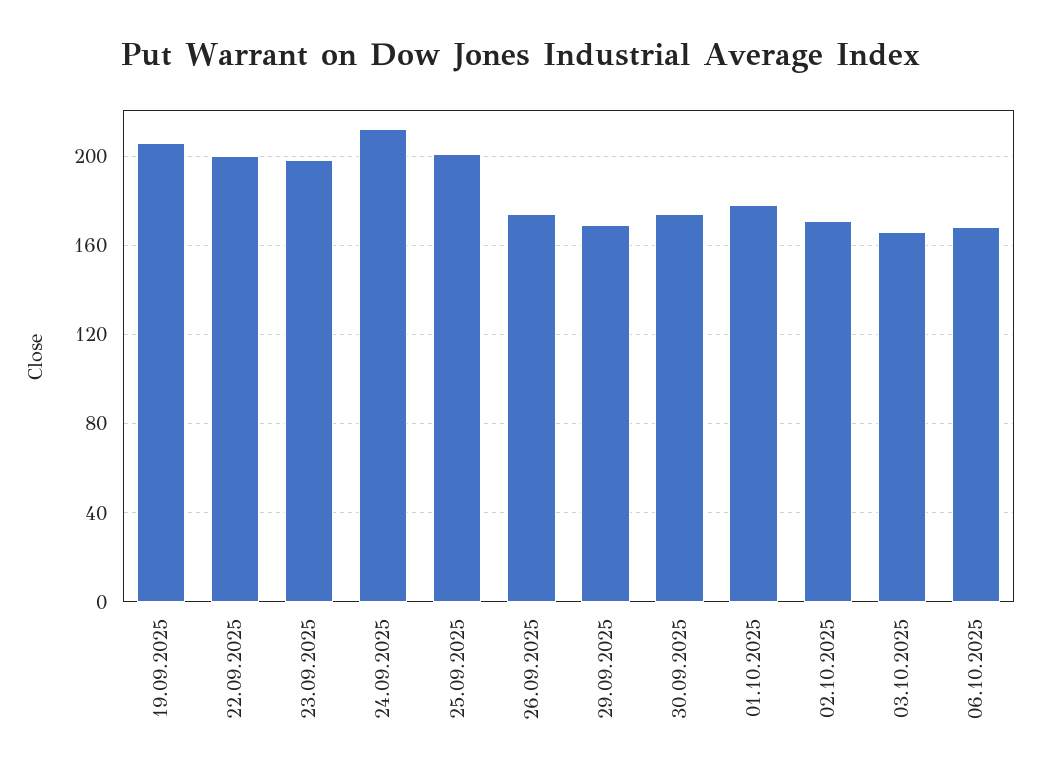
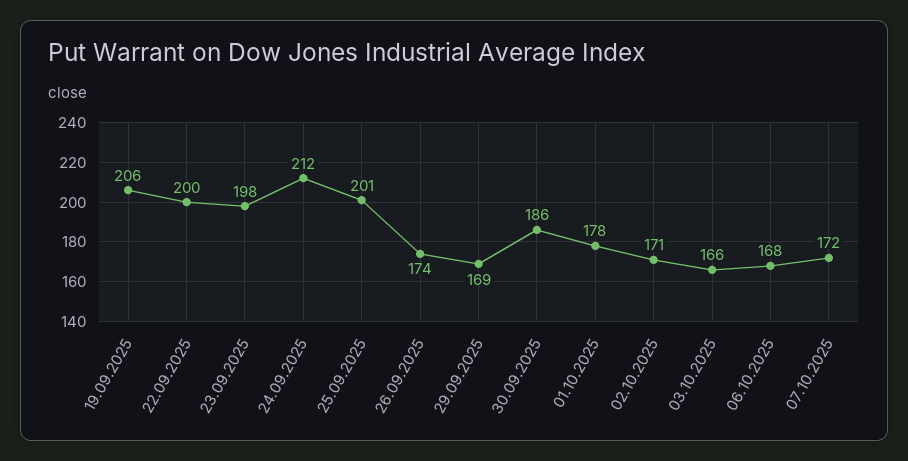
30.09.2025: 175 -> 186
07.10.2025: none -> 172

